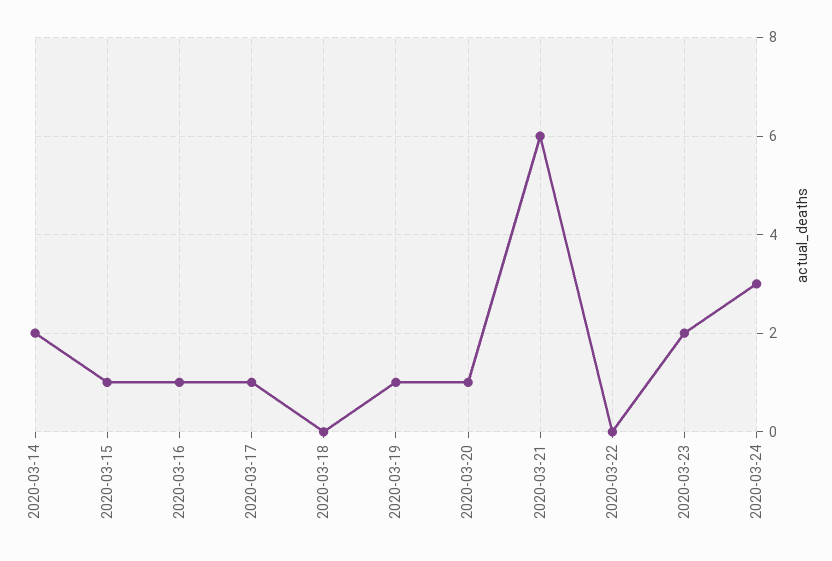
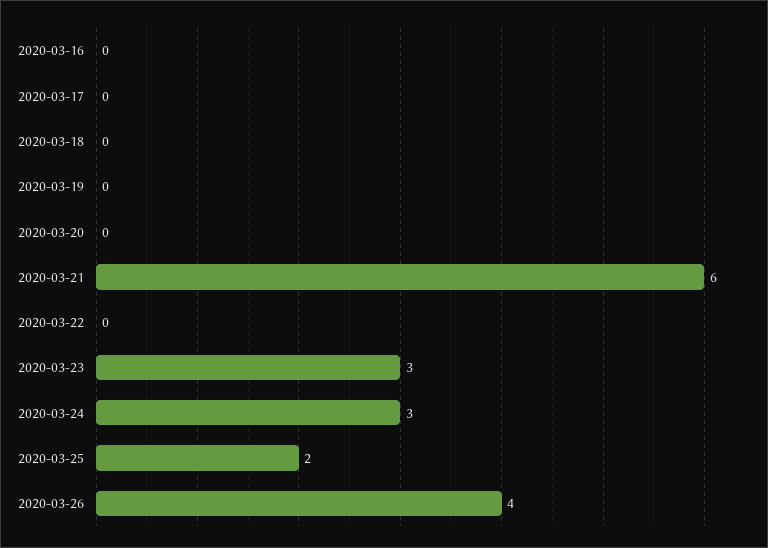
2020-03-14: 2 -> none
2020-03-15: 1 -> none
2020-03-16: 1 -> 0
2020-03-17: 1 -> 0
2020-03-19: 1 -> 0
2020-03-20: 1 -> 0
2020-03-23: 2 -> 3
2020-03-25: none -> 2
2020-03-26: none -> 4

